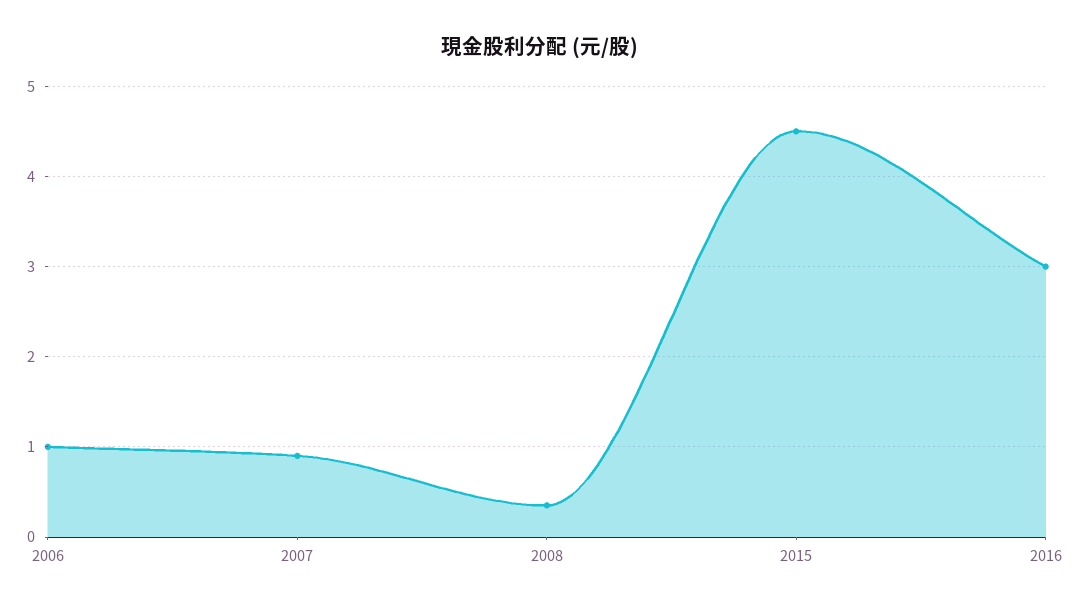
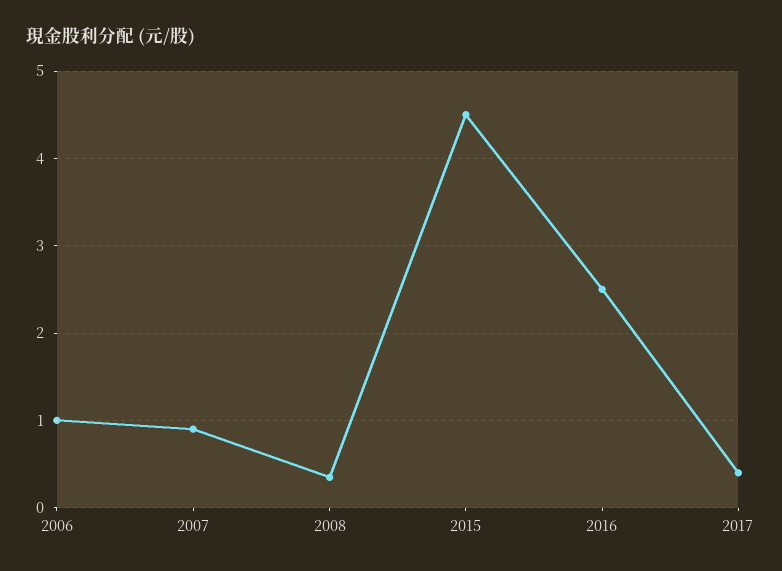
2016: 3 -> 2.5
2017: none -> 0.4

